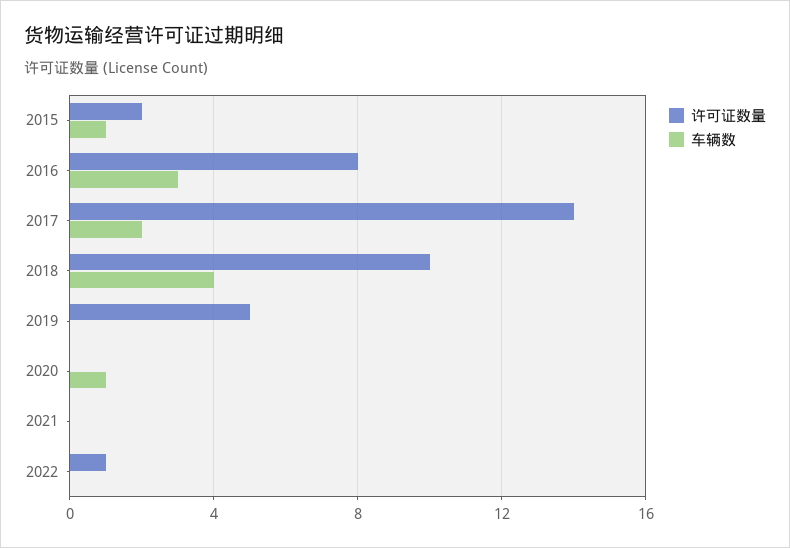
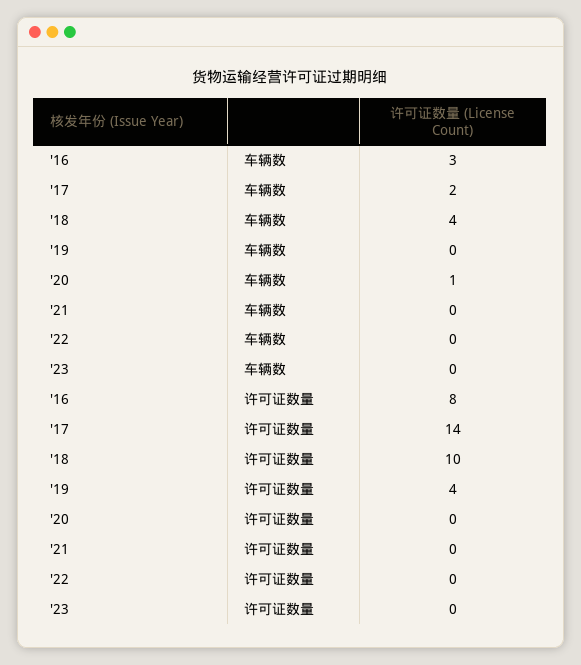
许可证数量, 2015: 2 -> none
车辆数, 2015: 1 -> none
许可证数量, 2019: 5 -> 4
许可证数量, 2022: 1 -> 0
车辆数, '23: none -> 0
许可证数量, '23: none -> 0

